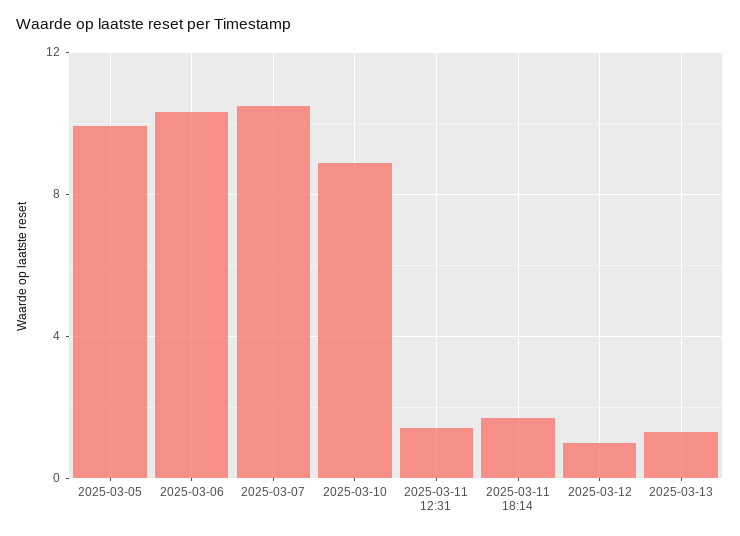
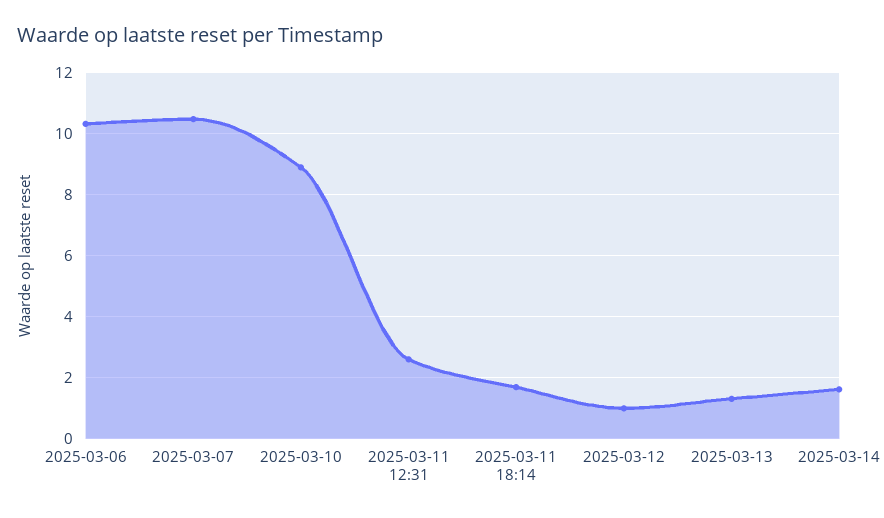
2025-03-05: 10 -> none
2025-03-11 12:31: 1.5 -> 2.6
2025-03-14: none -> 1.6

